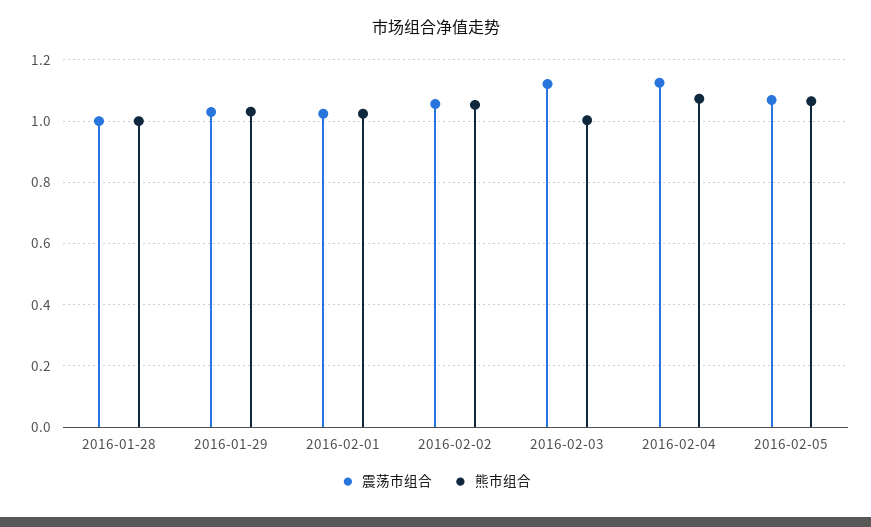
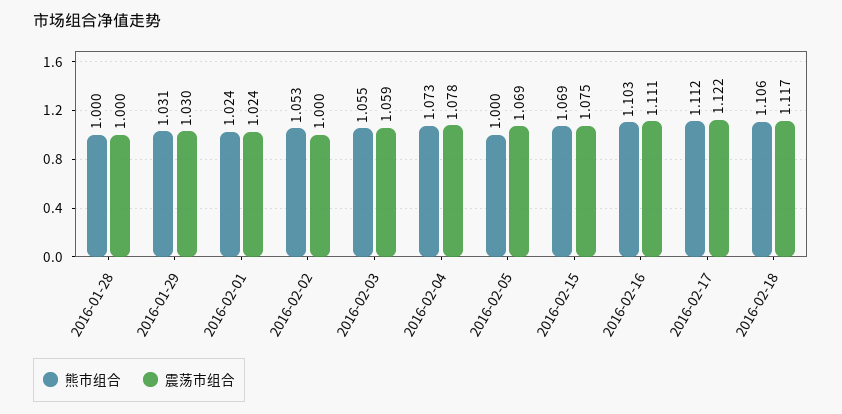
震荡市组合, 2016-02-02: 1.06 -> 1
震荡市组合, 2016-02-03: 1.12 -> 1.059
熊市组合, 2016-02-03: 1 -> 1.055
震荡市组合, 2016-02-04: 1.12 -> 1.078
熊市组合, 2016-02-05: 1.06 -> 1
熊市组合, 2016-02-15: none -> 1.069
震荡市组合, 2016-02-15: none -> 1.075
熊市组合, 2016-02-16: none -> 1.103
震荡市组合, 2016-02-16: none -> 1.111
熊市组合, 2016-02-17: none -> 1.112
震荡市组合, 2016-02-17: none -> 1.122
熊市组合, 2016-02-18: none -> 1.106
震荡市组合, 2016-02-18: none -> 1.117

